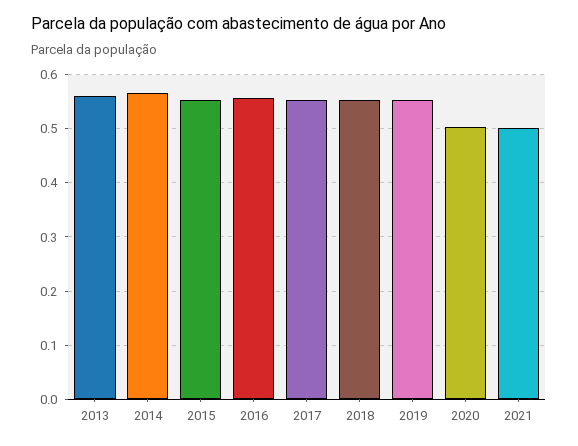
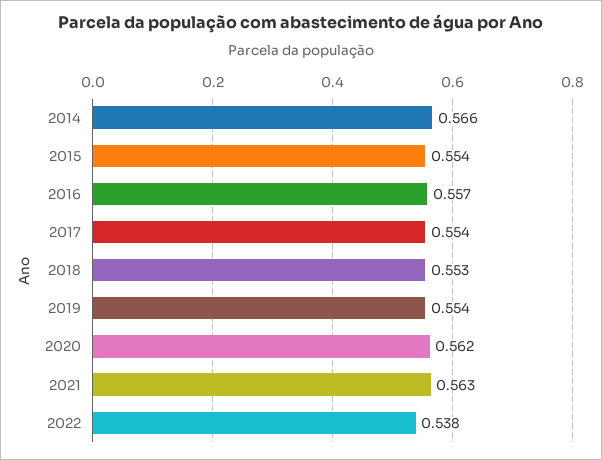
2013: 0.56 -> none
2020: 0.5 -> 0.562
2021: 0.5 -> 0.563
2022: none -> 0.538

